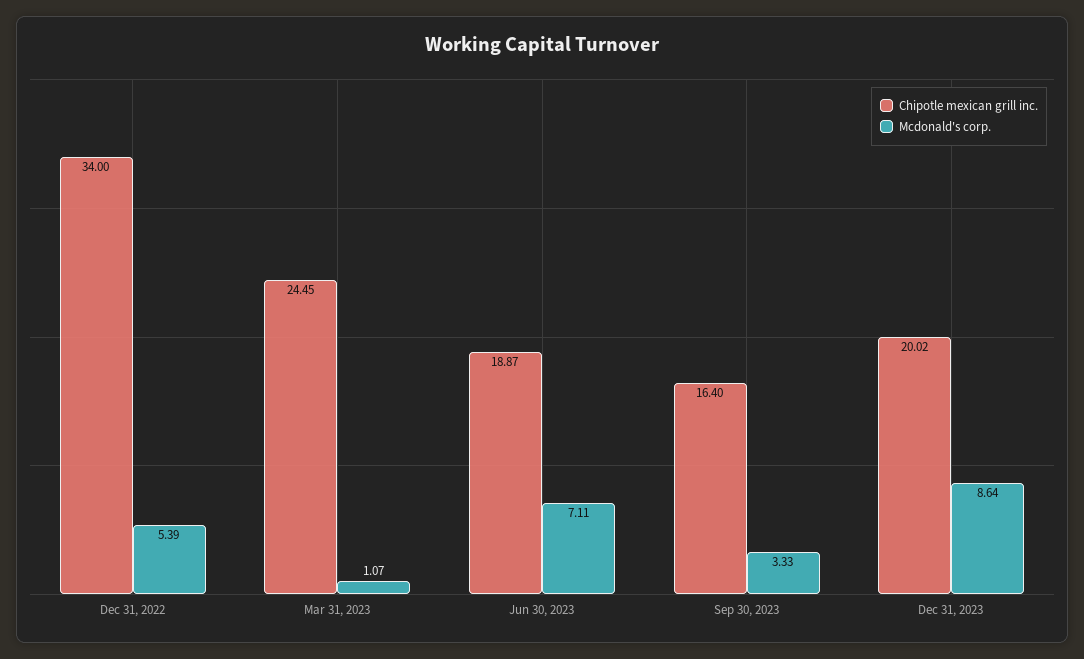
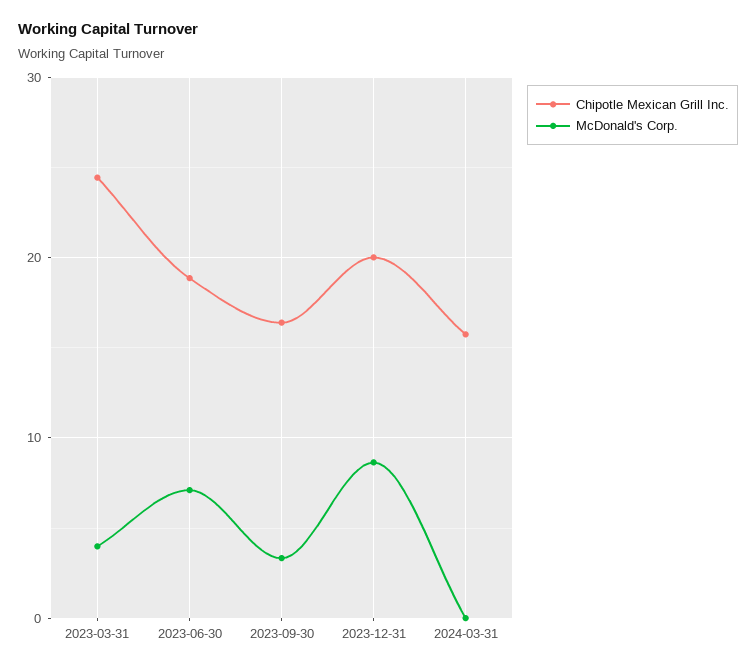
Chipotle mexican grill inc., Dec 31, 2022: 34 -> none
Mcdonald's corp., Dec 31, 2022: 5.39 -> none
Mcdonald's corp., Mar 31, 2023: 1.07 -> 4
Chipotle mexican grill inc., 2024-03-31: none -> 16
Mcdonald's corp., 2024-03-31: none -> 0

